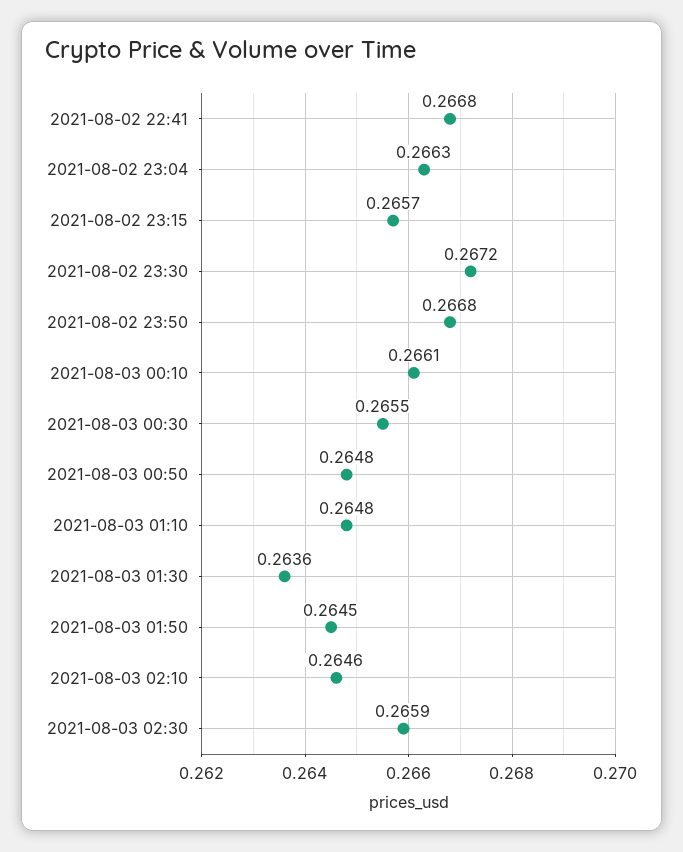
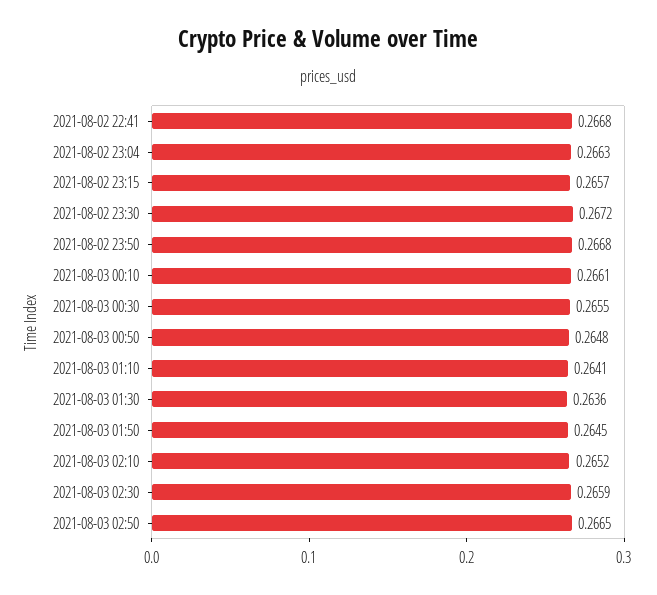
2021-08-03 01:10: 0.2648 -> 0.2641
2021-08-03 02:10: 0.2646 -> 0.2652
2021-08-03 02:50: none -> 0.2665

